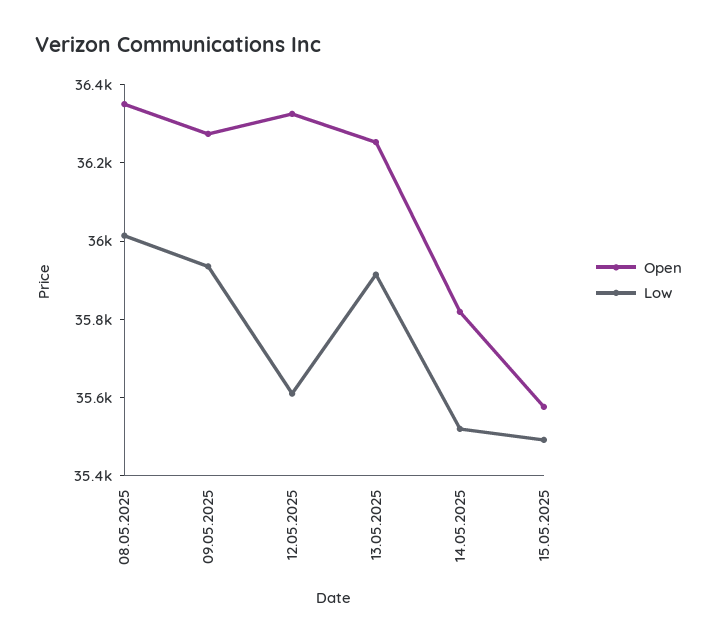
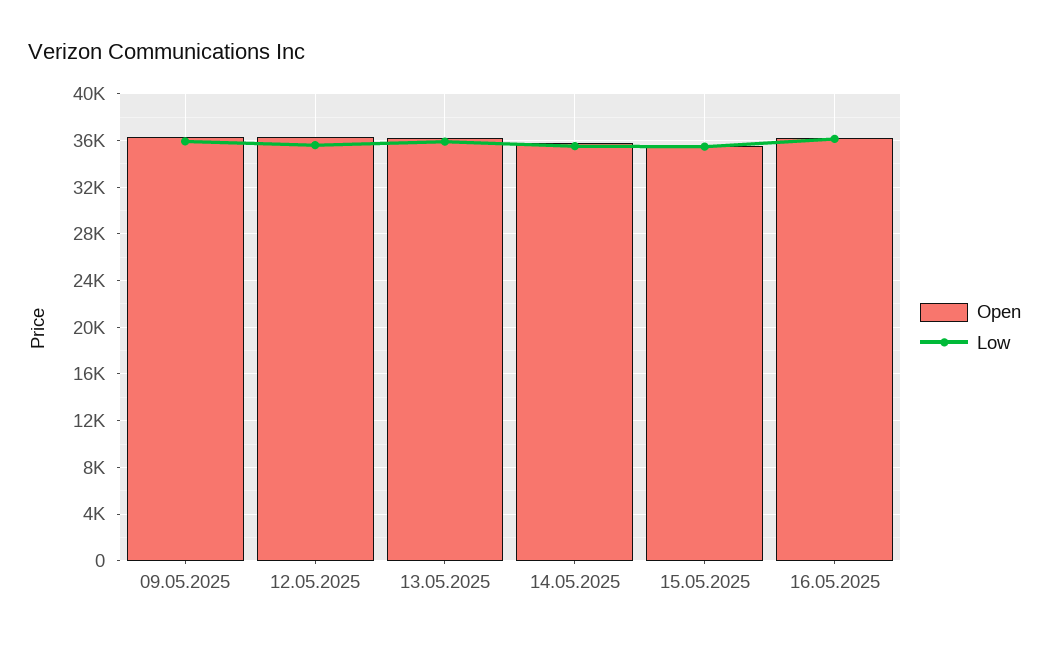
Open, 08.05.2025: 36350 -> none
Low, 08.05.2025: 36000 -> none
Open, 16.05.2025: none -> 36000
Low, 16.05.2025: none -> 36000

